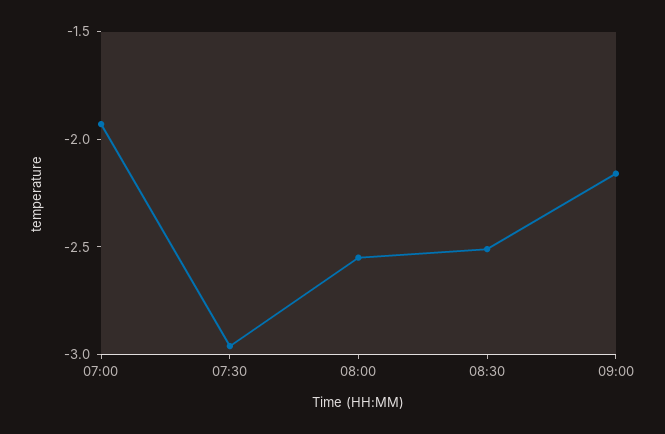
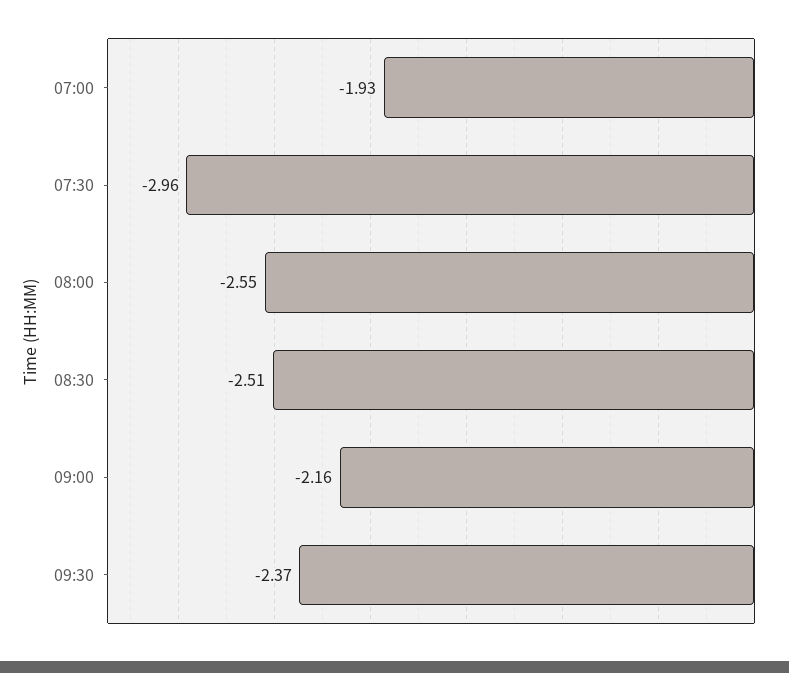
09:30: none -> -2.37

